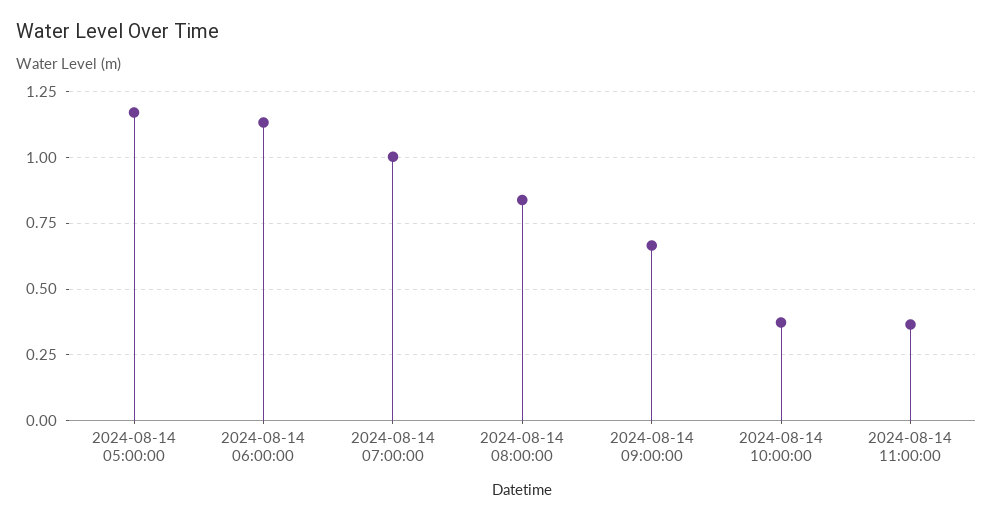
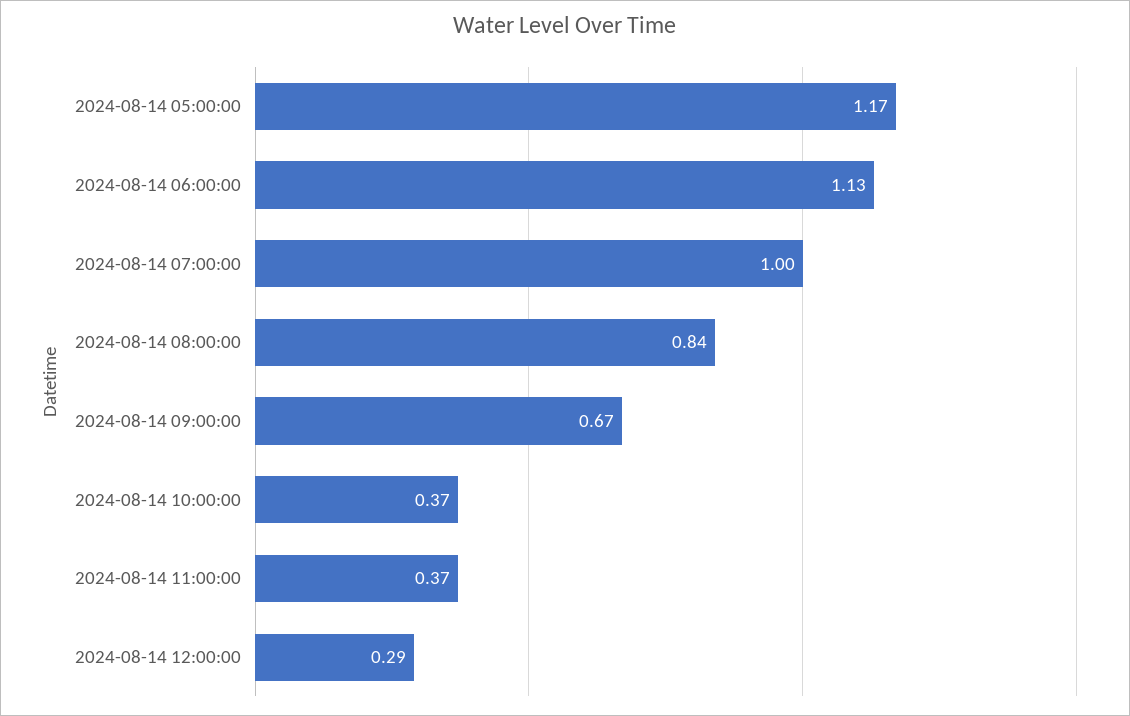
2024-08-14 12:00:00: none -> 0.29

